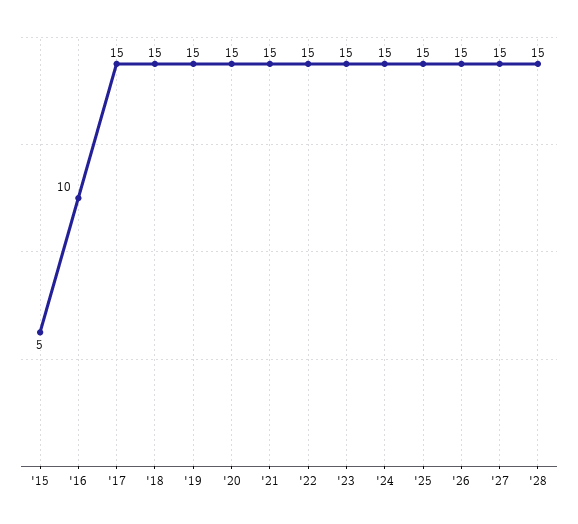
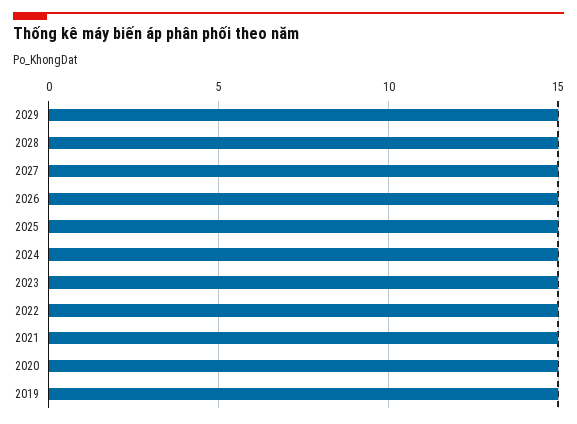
'15: 5 -> none
'16: 10 -> none
'17: 15 -> none
'18: 15 -> none
2029: none -> 15

